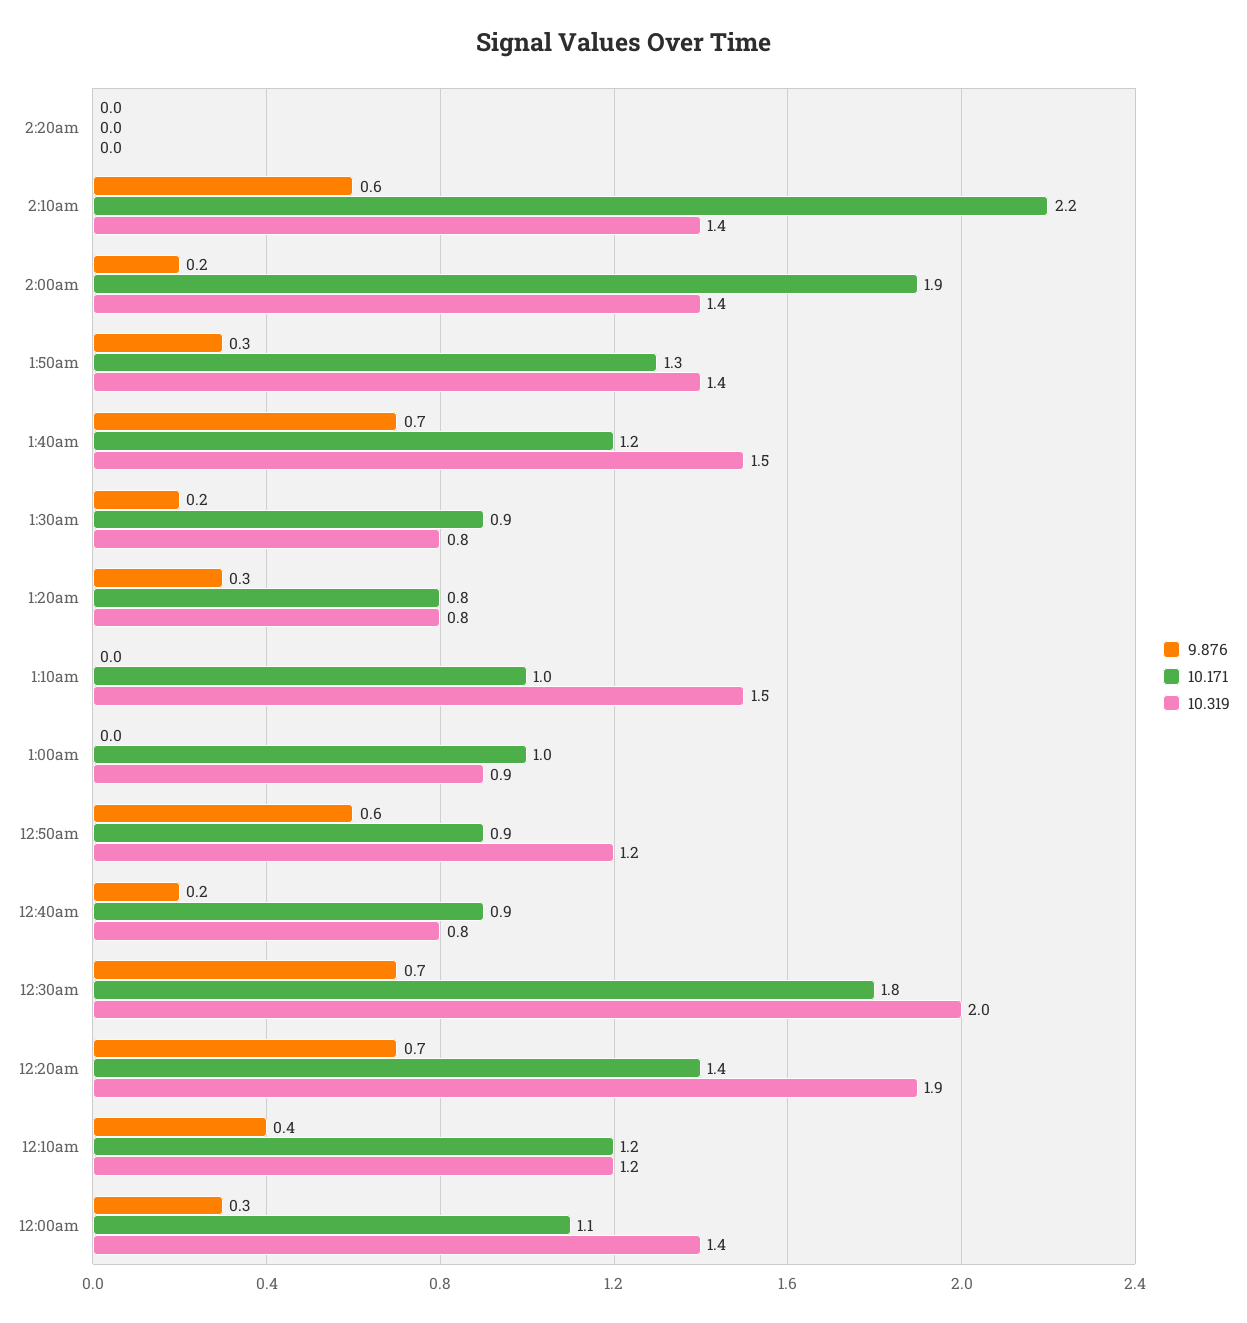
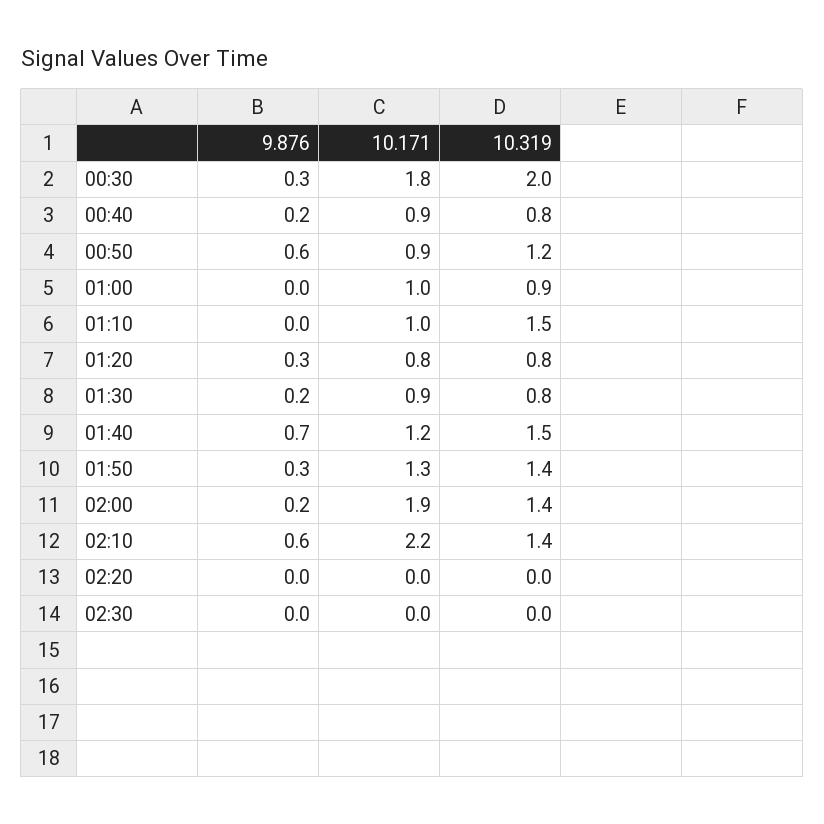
9.876, 12:30am: 0.7 -> 0.3
9.876, 12:20am: 0.7 -> none
10.171, 12:20am: 1.4 -> none
10.319, 12:20am: 1.9 -> none
9.876, 12:10am: 0.4 -> none
10.171, 12:10am: 1.2 -> none
10.319, 12:10am: 1.2 -> none
9.876, 12:00am: 0.3 -> none
10.171, 12:00am: 1.1 -> none
10.319, 12:00am: 1.4 -> none
9.876, 02:30: none -> 0
10.171, 02:30: none -> 0
10.319, 02:30: none -> 0

